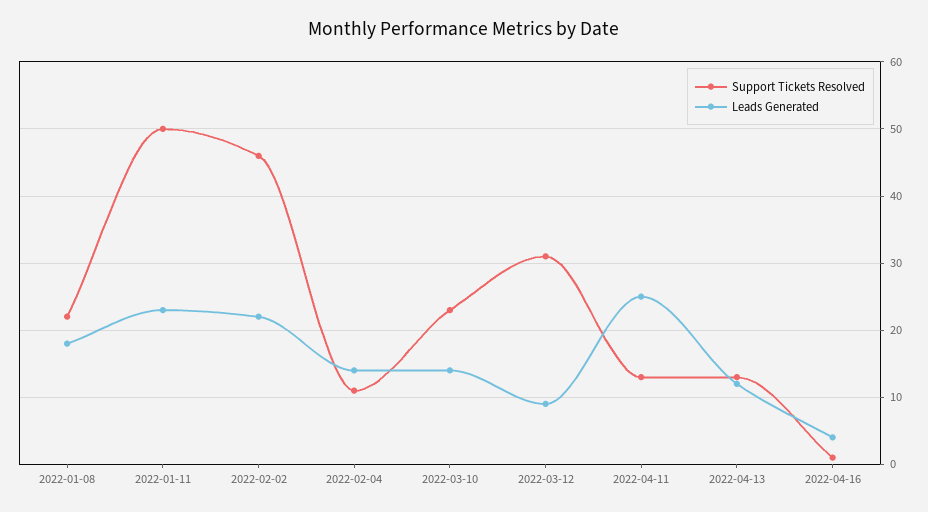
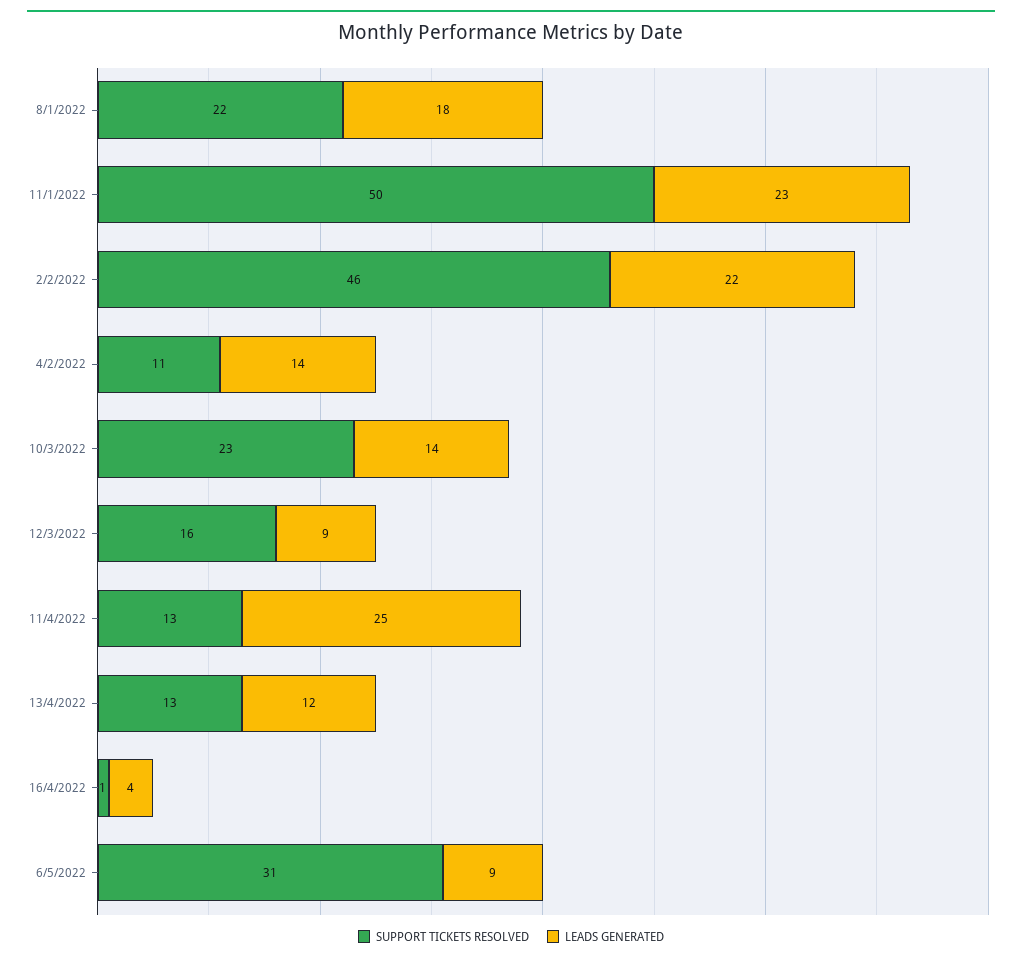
Support Tickets Resolved, 2022-03-12: 31 -> 16
Support Tickets Resolved, 6/5/2022: none -> 31
Leads Generated, 6/5/2022: none -> 9

